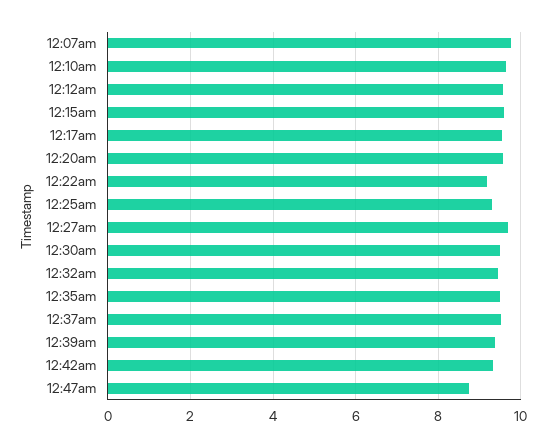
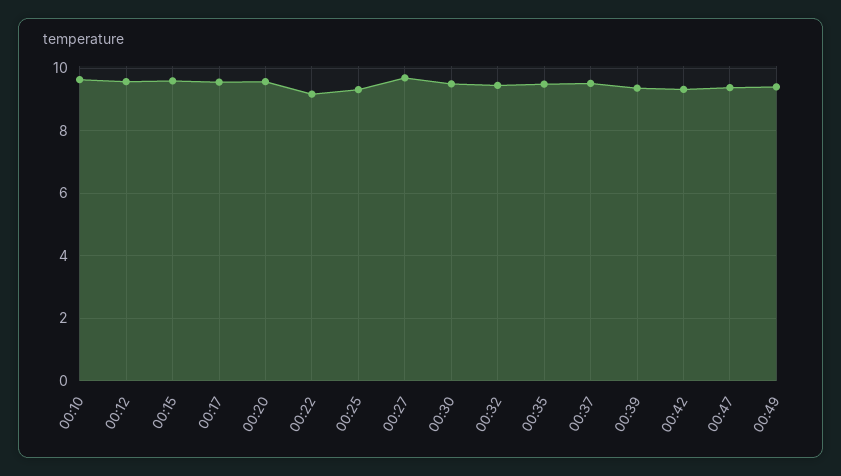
12:07am: 9.8 -> none
12:47am: 8.8 -> 9.4
00:49: none -> 9.4

